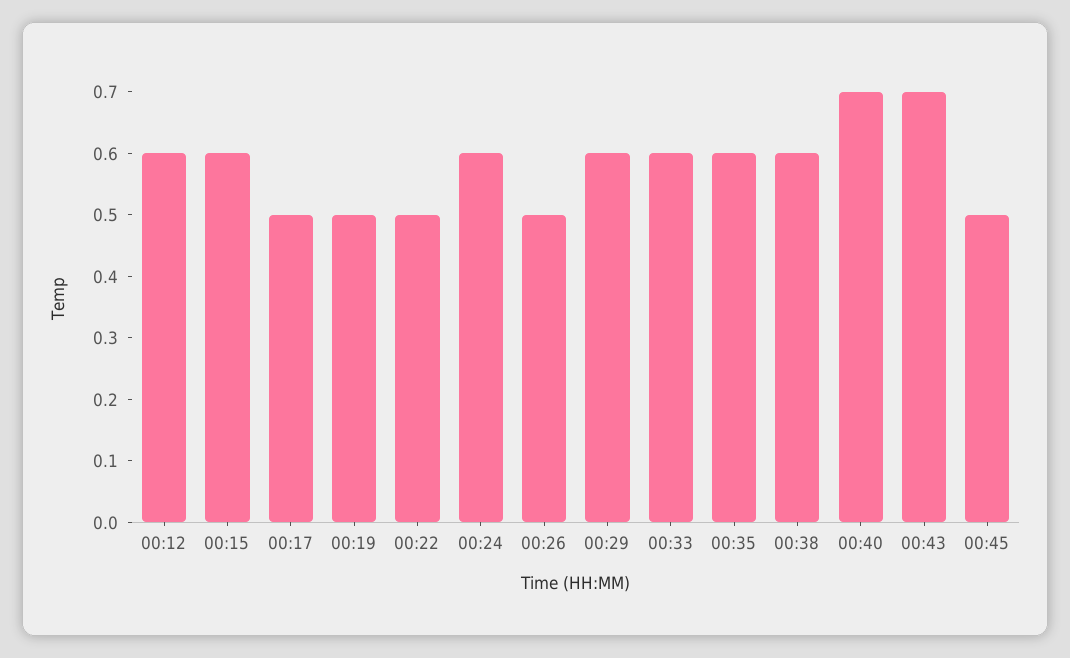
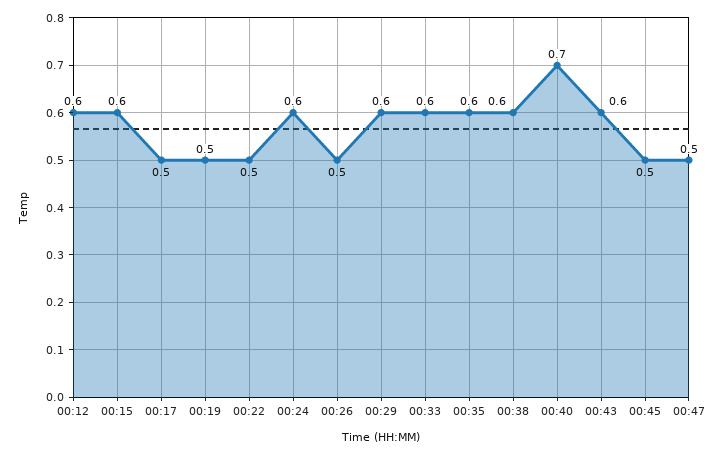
00:43: 0.7 -> 0.6
00:47: none -> 0.5

